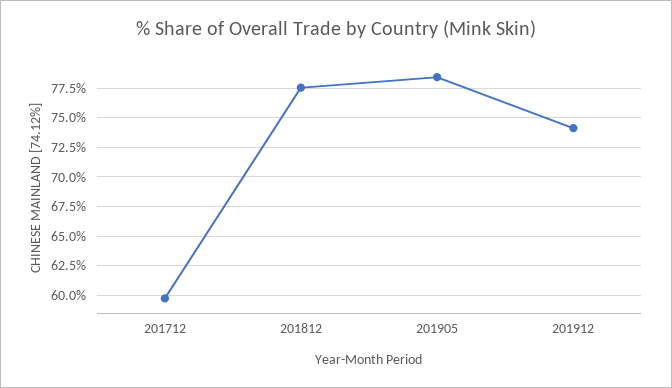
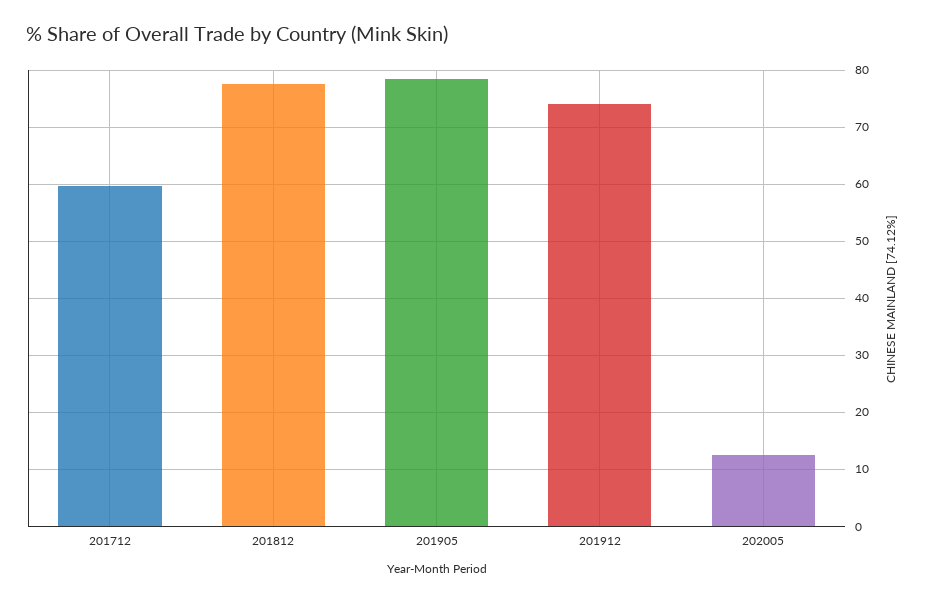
202005: none -> 12

